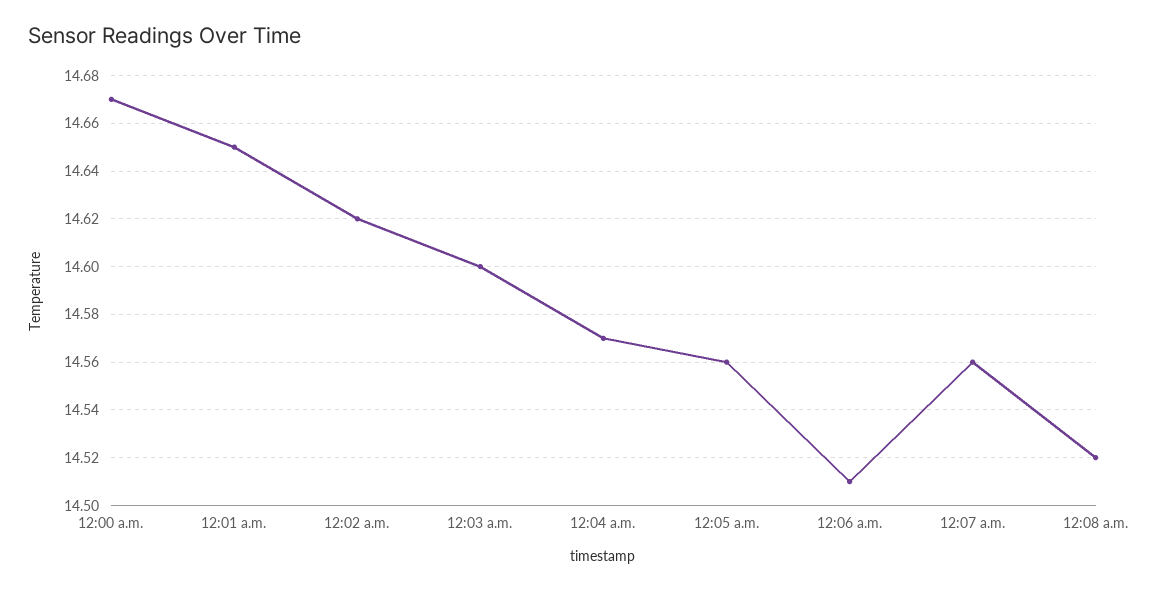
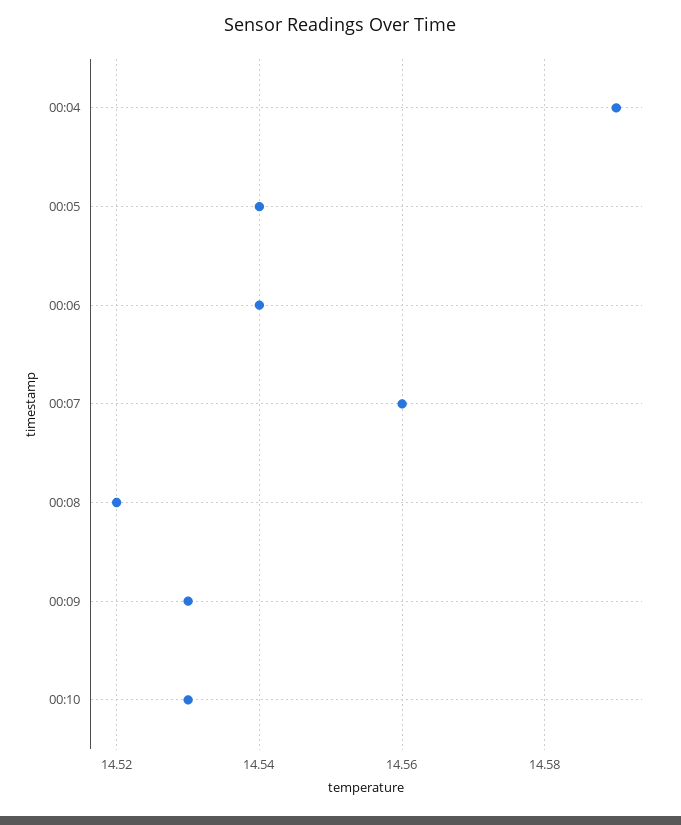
12:00 a.m.: 14.67 -> none
12:01 a.m.: 14.65 -> none
12:02 a.m.: 14.62 -> none
12:03 a.m.: 14.6 -> none
12:04 a.m.: 14.57 -> 14.59
12:05 a.m.: 14.56 -> 14.54
12:06 a.m.: 14.51 -> 14.54
00:09: none -> 14.53
00:10: none -> 14.53

